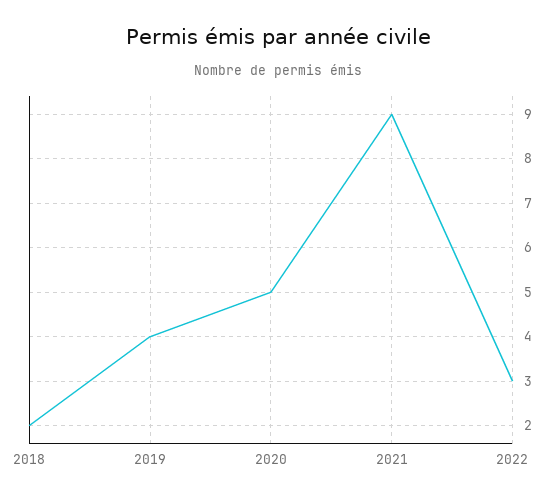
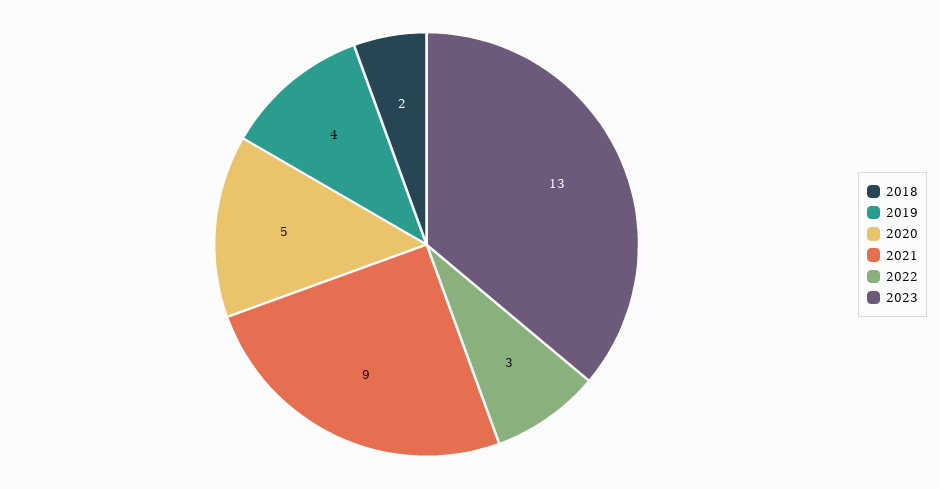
2023: none -> 13

